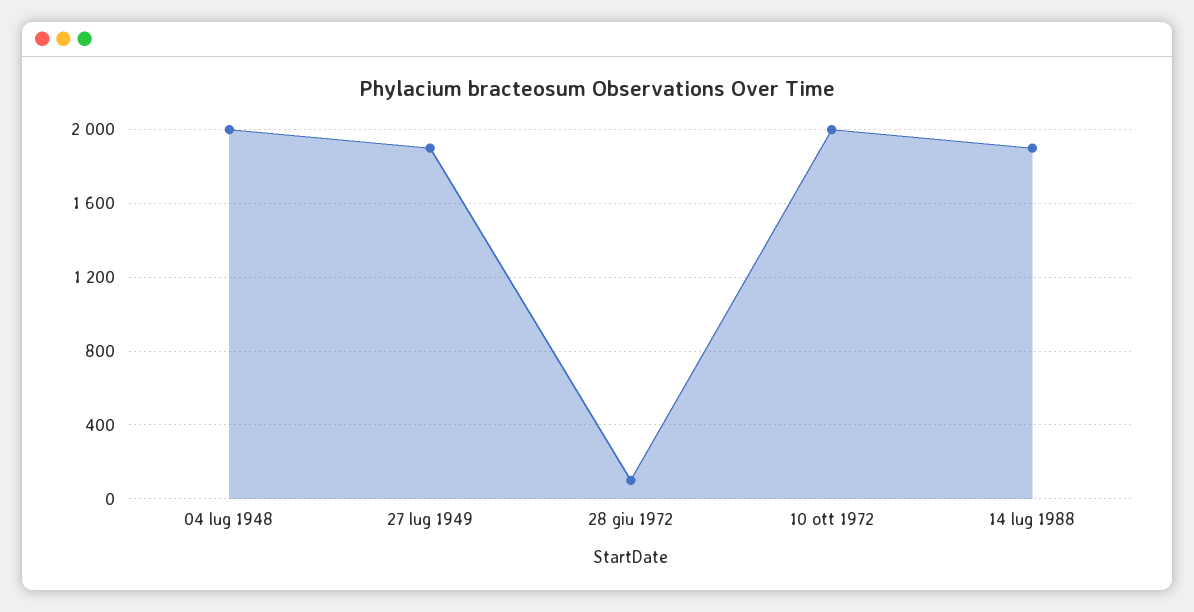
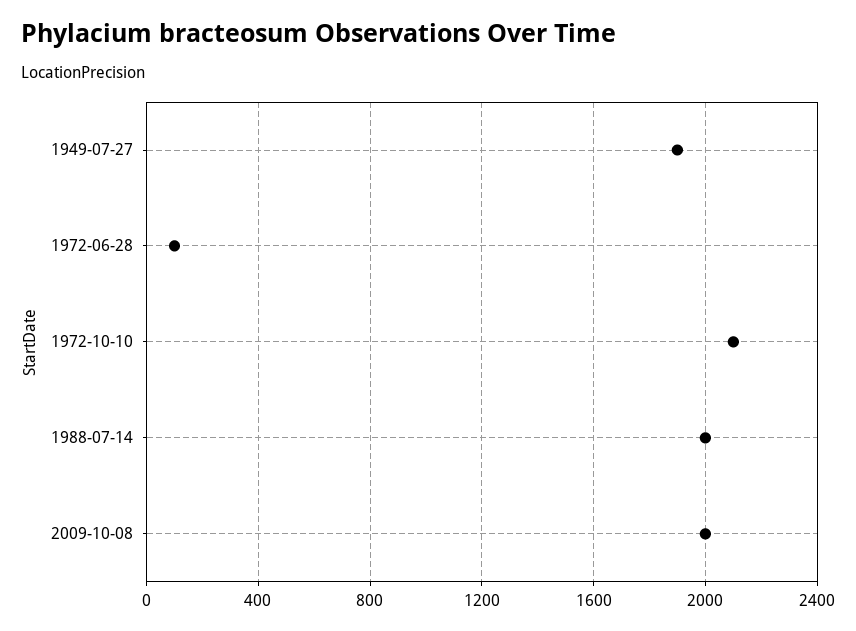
04 lug 1948: 2000 -> none
10 ott 1972: 2000 -> 2100
14 lug 1988: 1900 -> 2000
2009-10-08: none -> 2000

